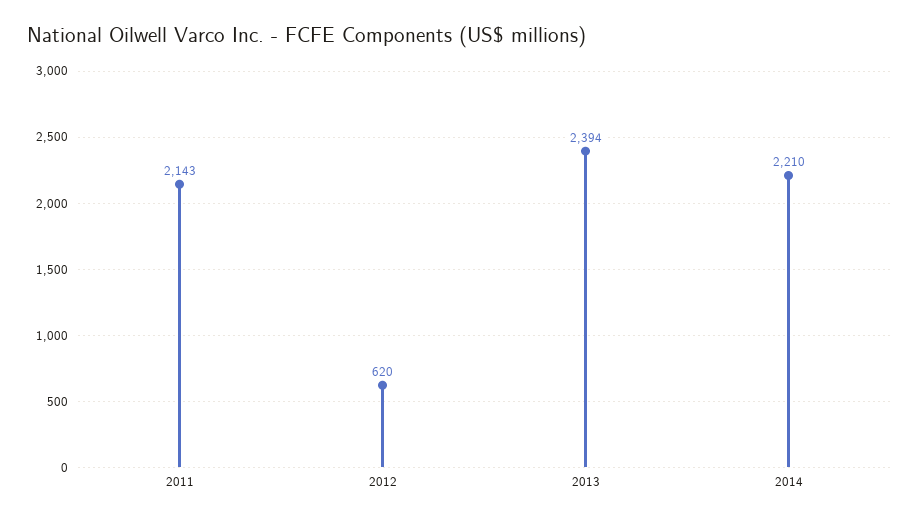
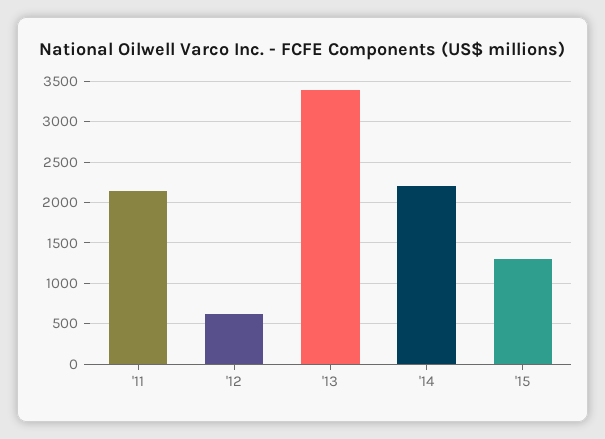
2013: 2394 -> 3400
'15: none -> 1300

